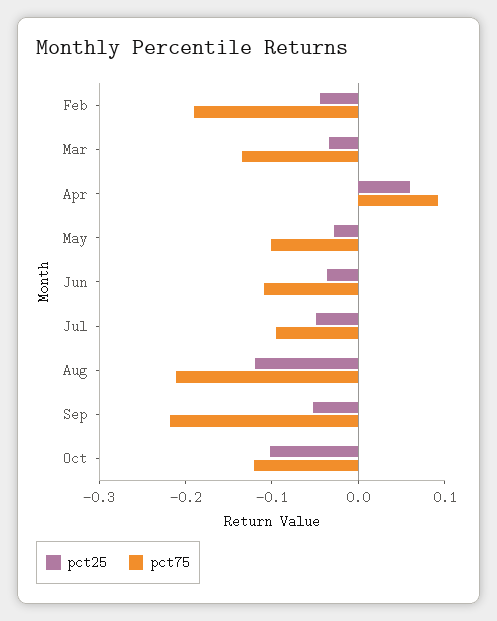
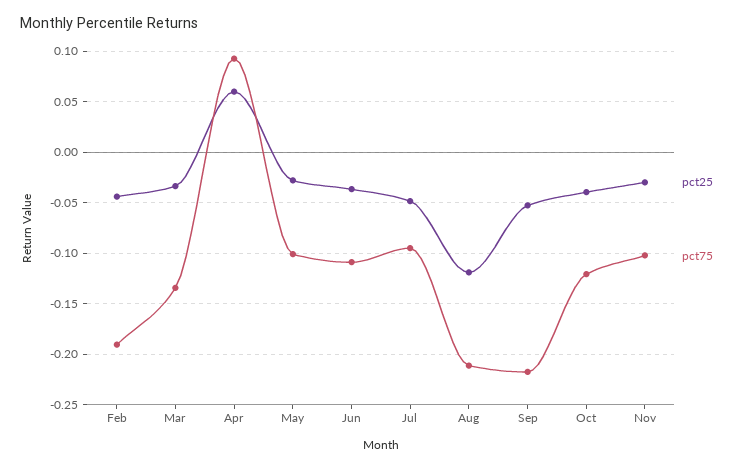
pct25, Oct: -0.1 -> -0.04
pct25, Nov: none -> -0.03
pct75, Nov: none -> -0.1

